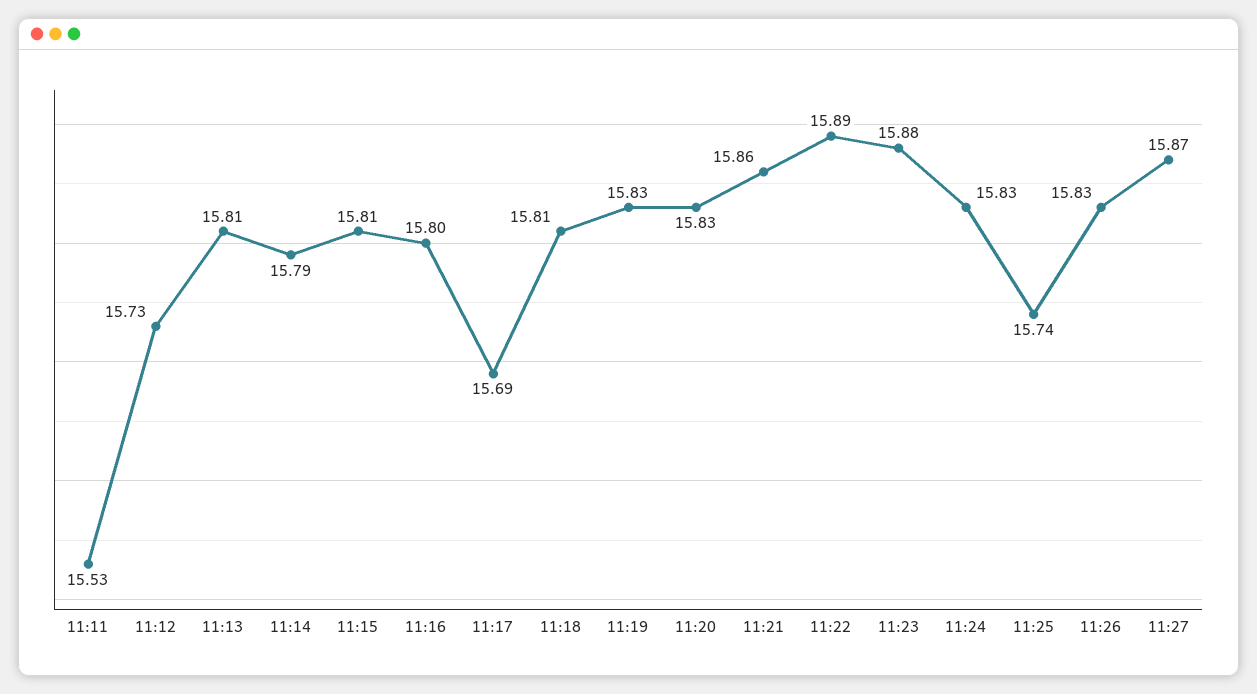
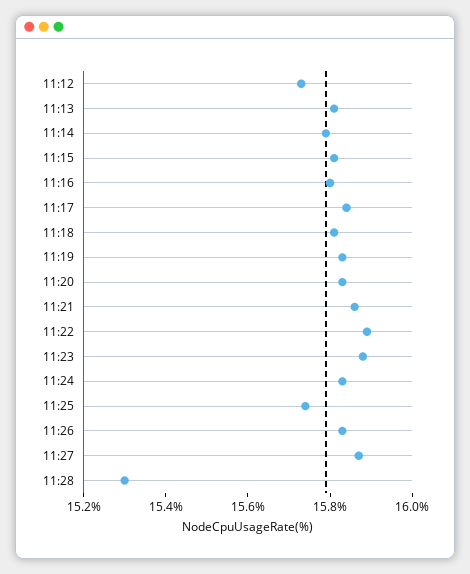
11:11: 15.53 -> none
11:17: 15.69 -> 15.85
11:28: none -> 15.3

